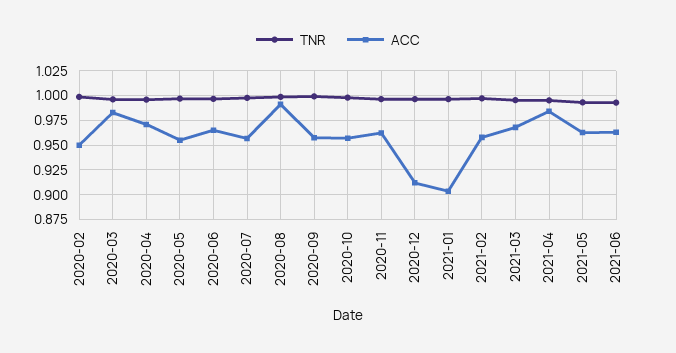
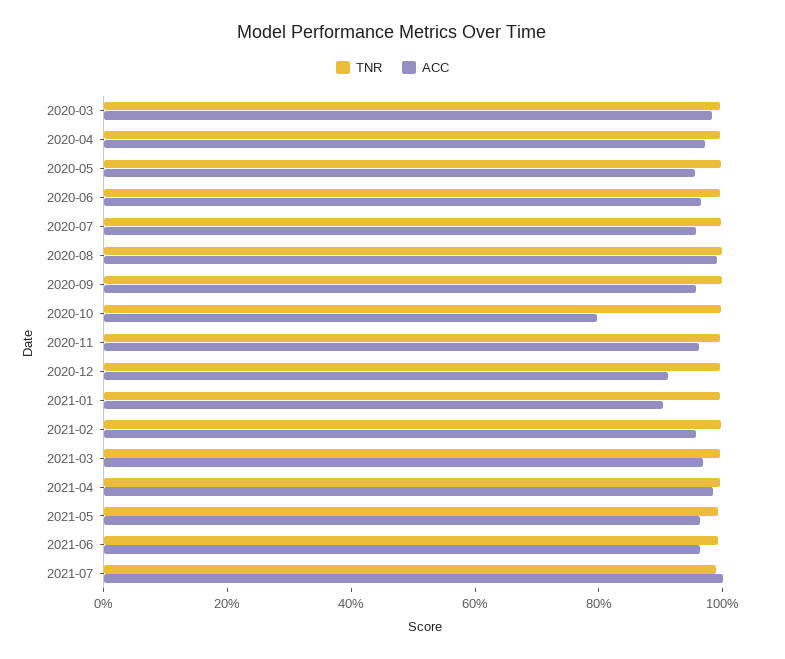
TNR, 2020-02: 1 -> none
ACC, 2020-02: 0.95 -> none
ACC, 2020-10: 0.95 -> 0.8
TNR, 2021-07: none -> 1
ACC, 2021-07: none -> 1

